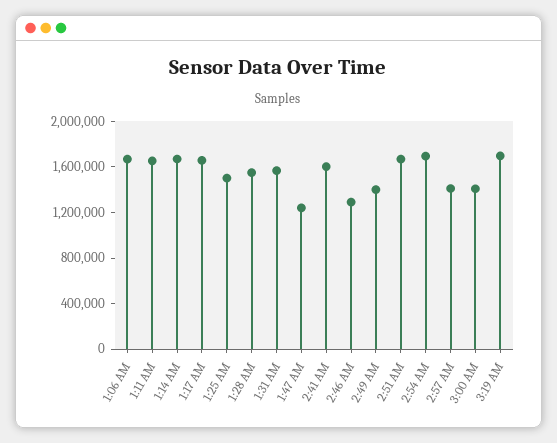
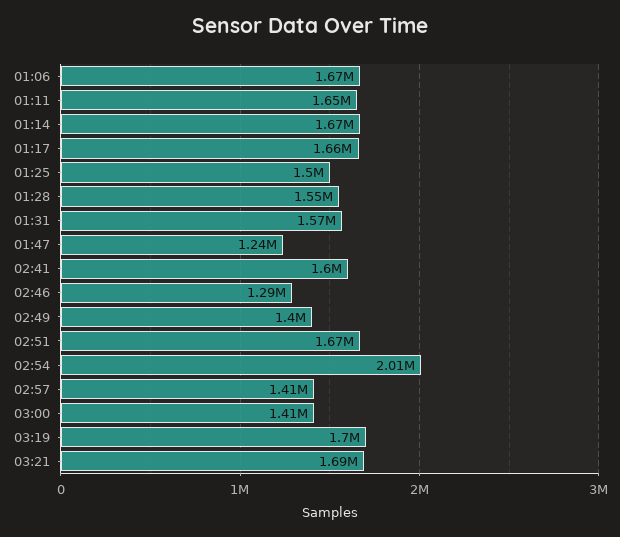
2:54 AM: 1700000 -> 2010000
03:21: none -> 1690000

